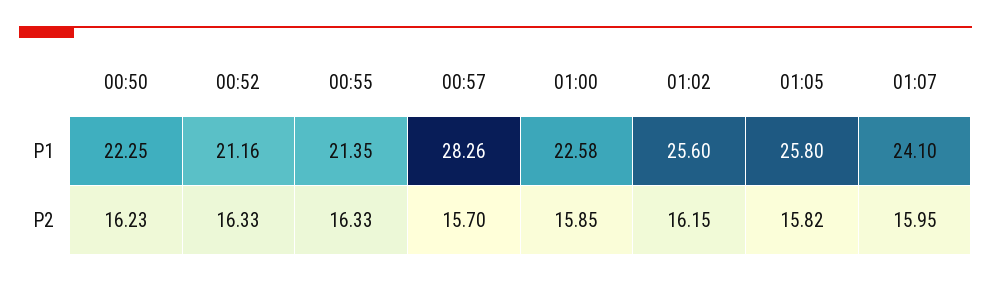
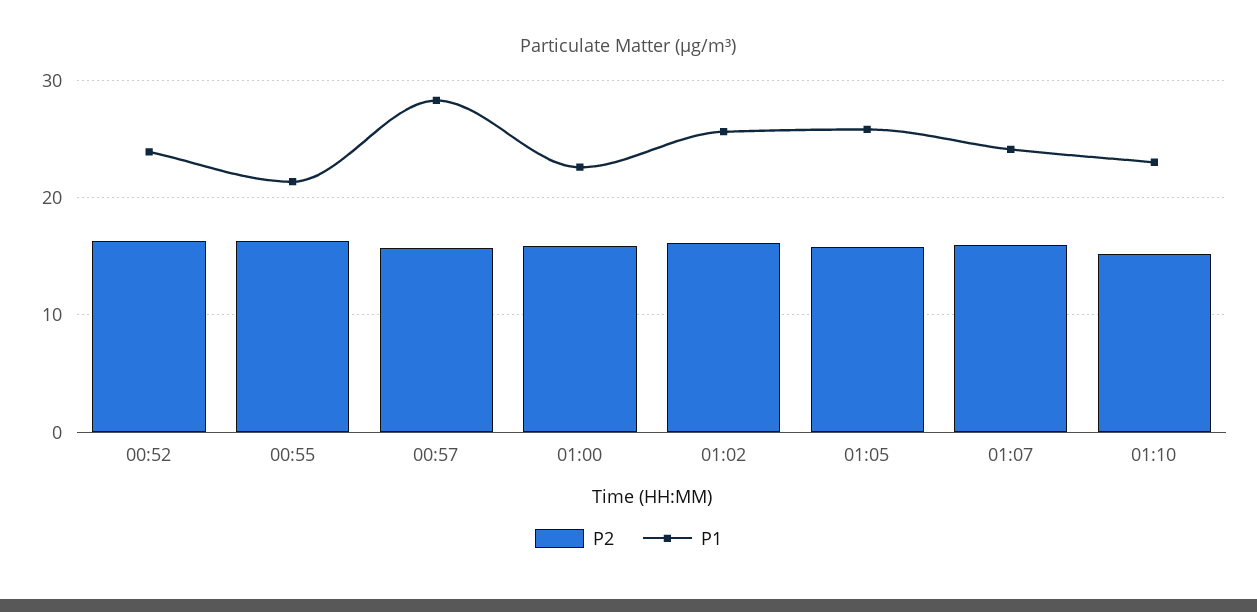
P1, 00:50: 22.25 -> none
P1, 00:52: 21.16 -> 24
P2, 00:50: 16.23 -> none
P2, 01:10: none -> 15
P1, 01:10: none -> 23

